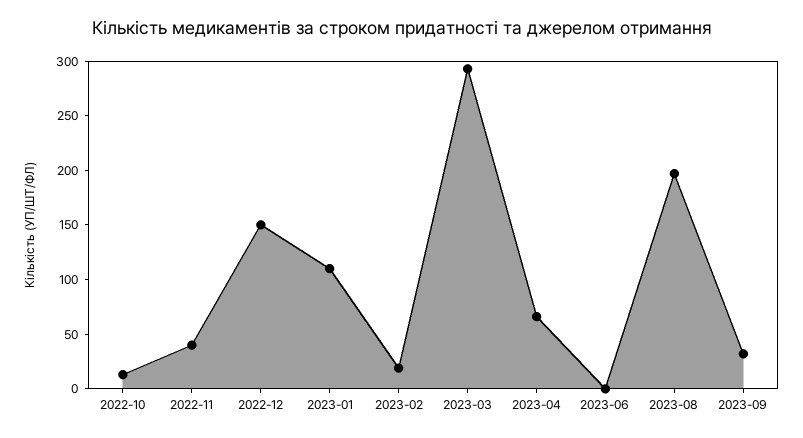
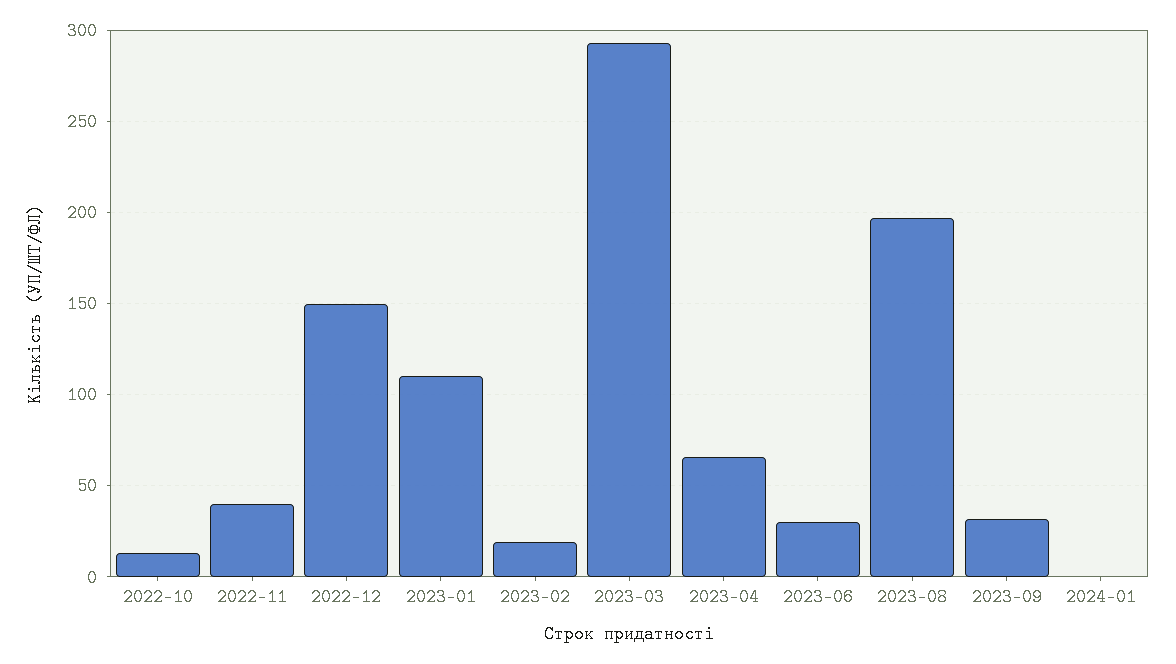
2023-06: 0 -> 30
2024-01: none -> 0

